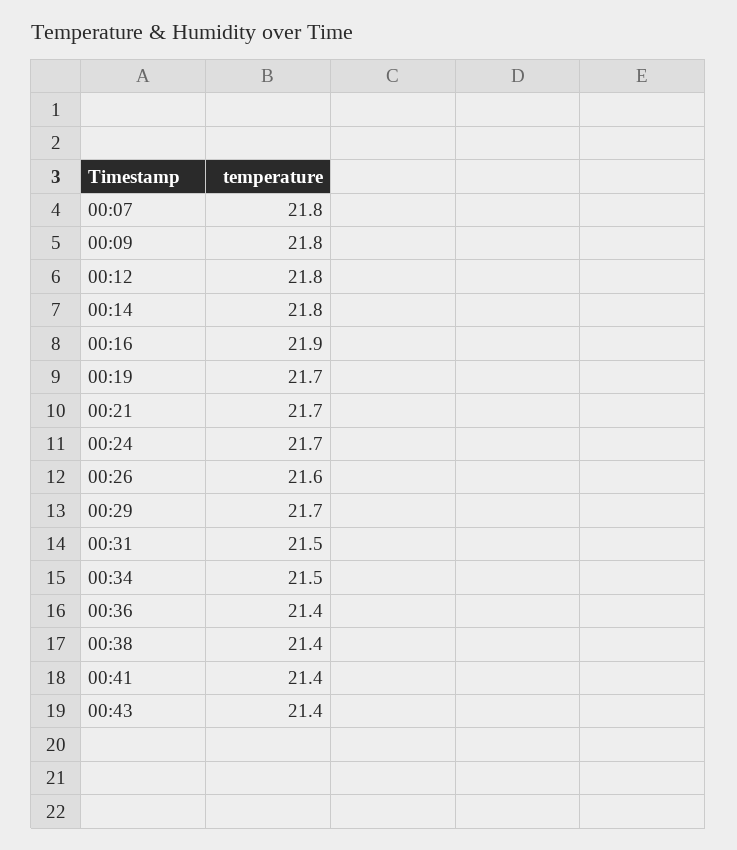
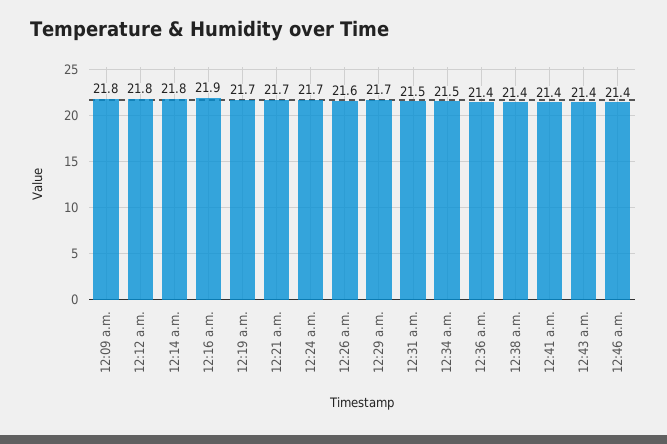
00:07: 21.8 -> none
12:46 a.m.: none -> 21.4

